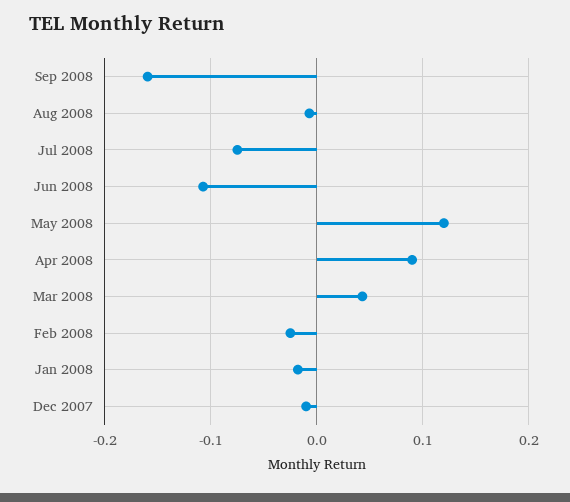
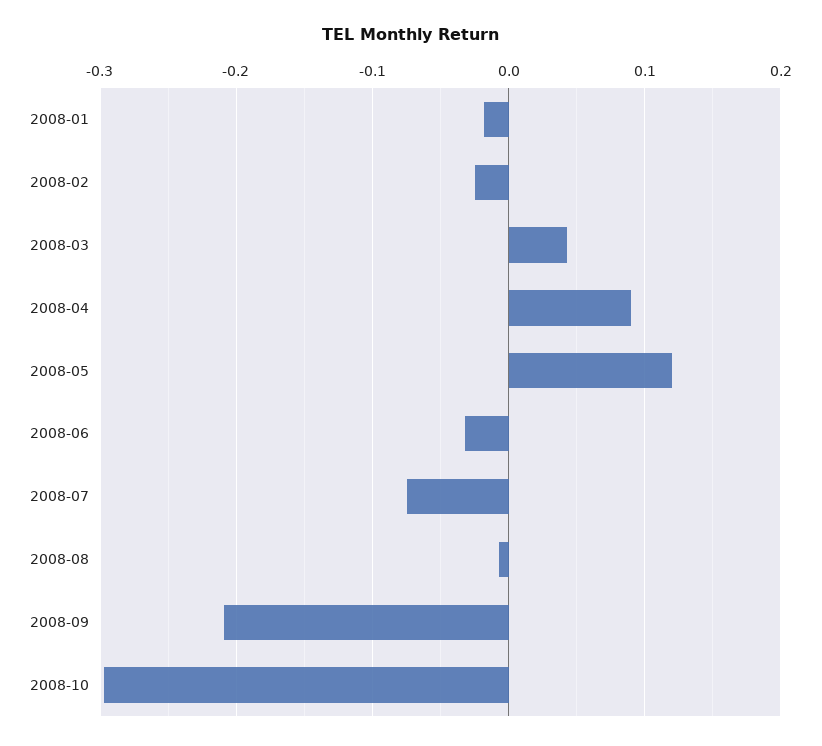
Sep 2008: -0.16 -> -0.21
Jun 2008: -0.11 -> -0.03
Dec 2007: -0.01 -> none
2008-10: none -> -0.3

